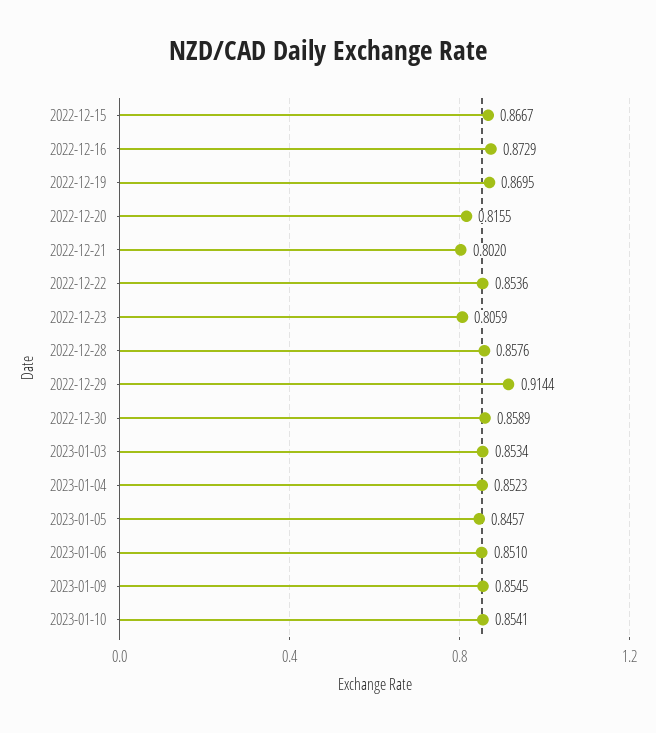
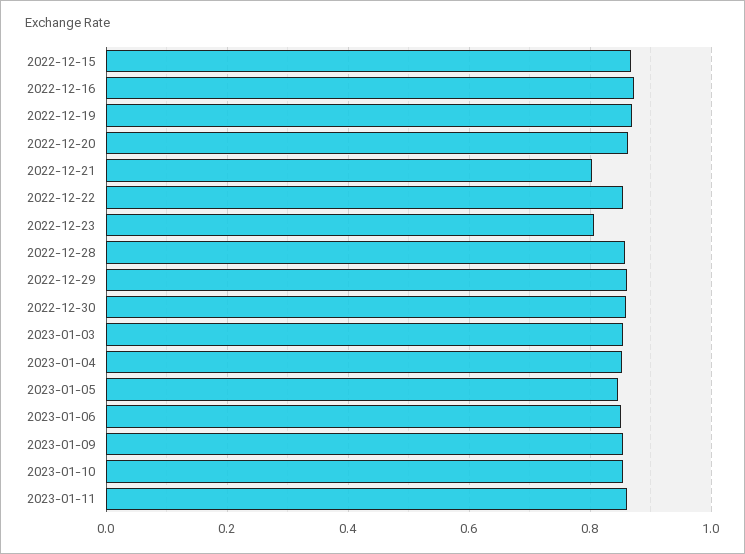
2022-12-20: 0.8155 -> 0.86
2022-12-29: 0.9144 -> 0.86
2023-01-11: none -> 0.86

